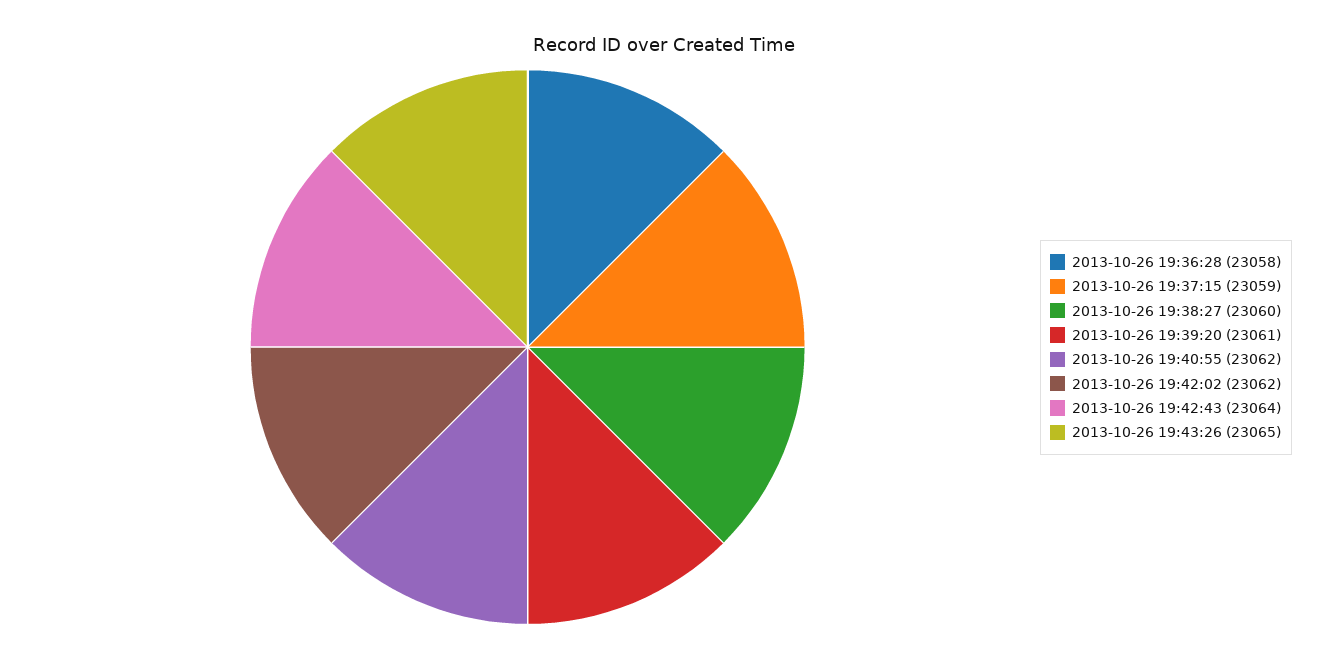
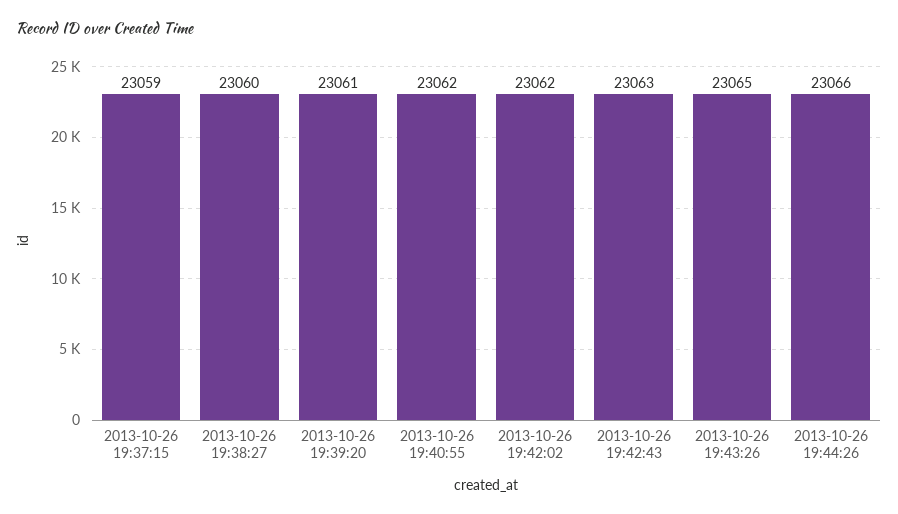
2013-10-26 19:36:28: 23058 -> none
2013-10-26 19:42:43: 23064 -> 23063
2013-10-26 19:44:26: none -> 23066

